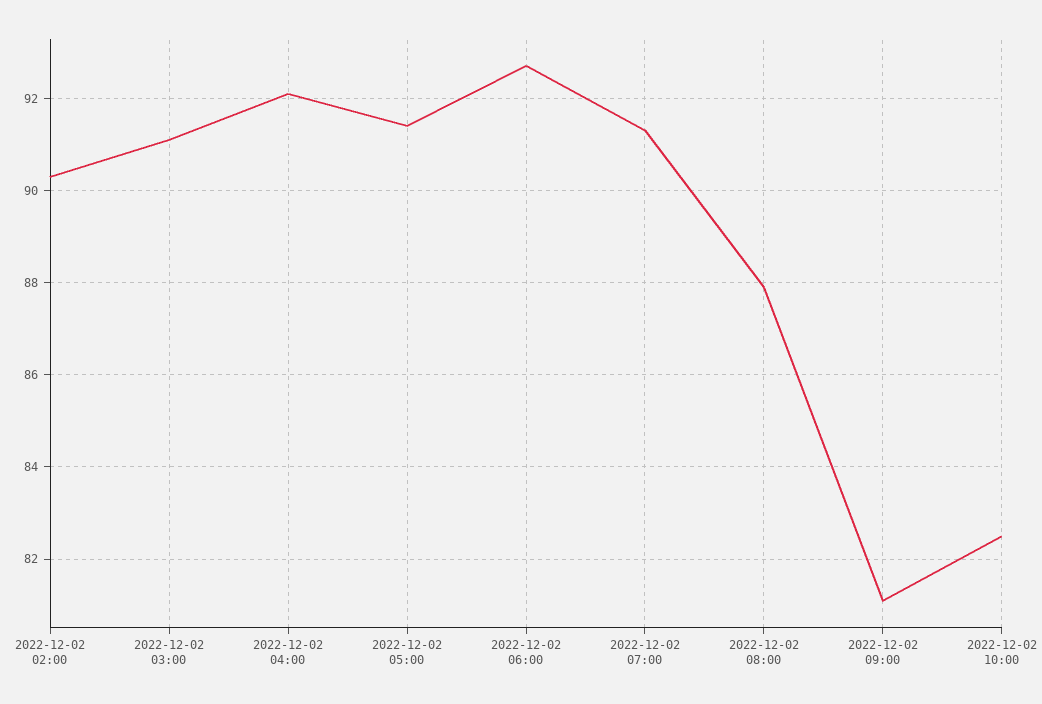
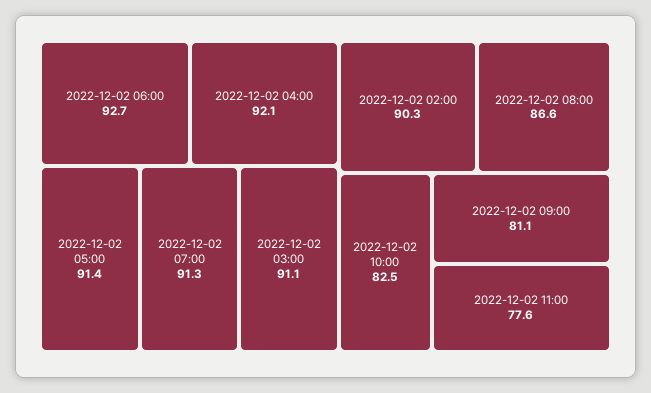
2022-12-02 08:00: 88 -> 86.6
2022-12-02 11:00: none -> 77.6

